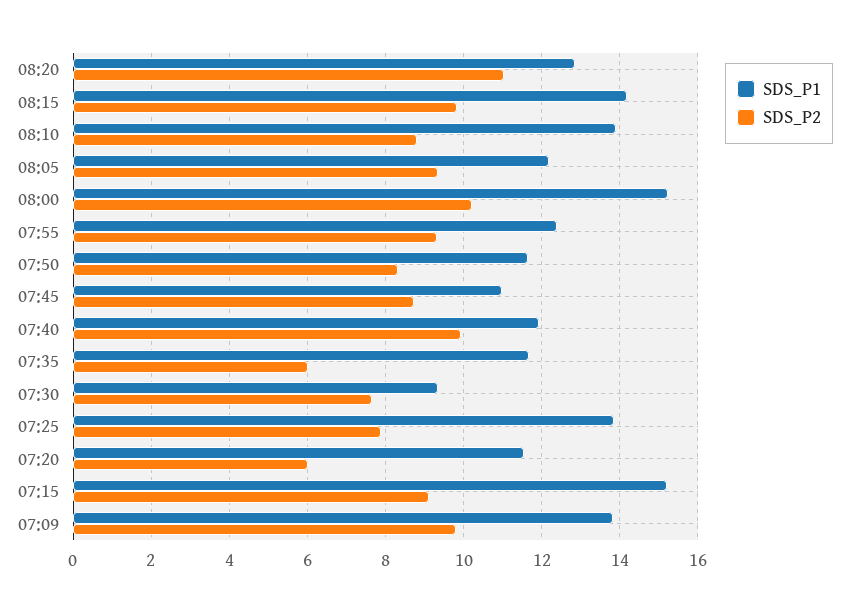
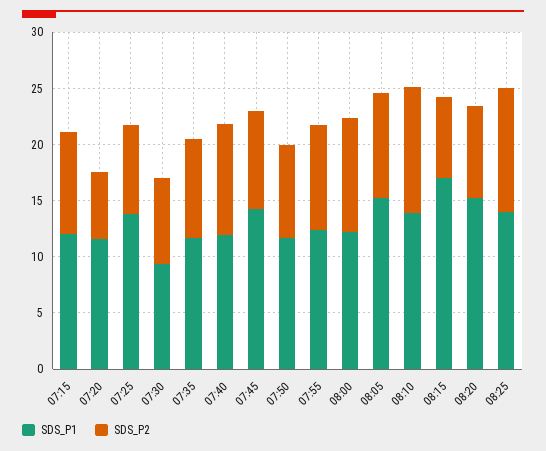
SDS_P1, 08:20: 12.8 -> 15
SDS_P2, 08:20: 11 -> 8
SDS_P1, 08:15: 14.2 -> 17
SDS_P2, 08:15: 9.8 -> 7
SDS_P2, 08:10: 8.8 -> 11
SDS_P1, 08:05: 12.2 -> 15
SDS_P1, 08:00: 15.2 -> 12
SDS_P1, 07:45: 11 -> 14
SDS_P2, 07:35: 6 -> 9
SDS_P1, 07:15: 15.2 -> 12
SDS_P1, 07:09: 13.8 -> none
SDS_P2, 07:09: 9.8 -> none
SDS_P1, 08:25: none -> 14
SDS_P2, 08:25: none -> 11

